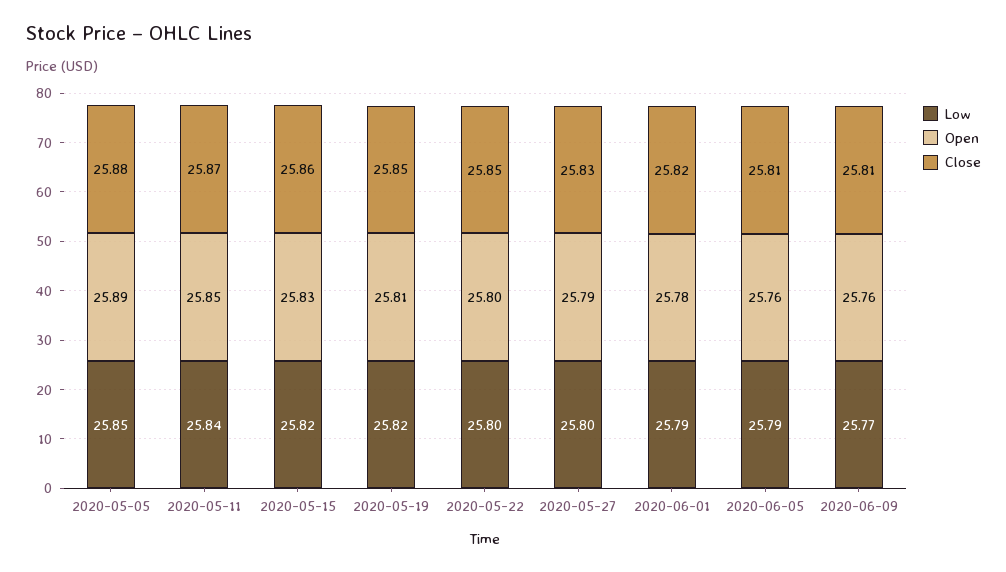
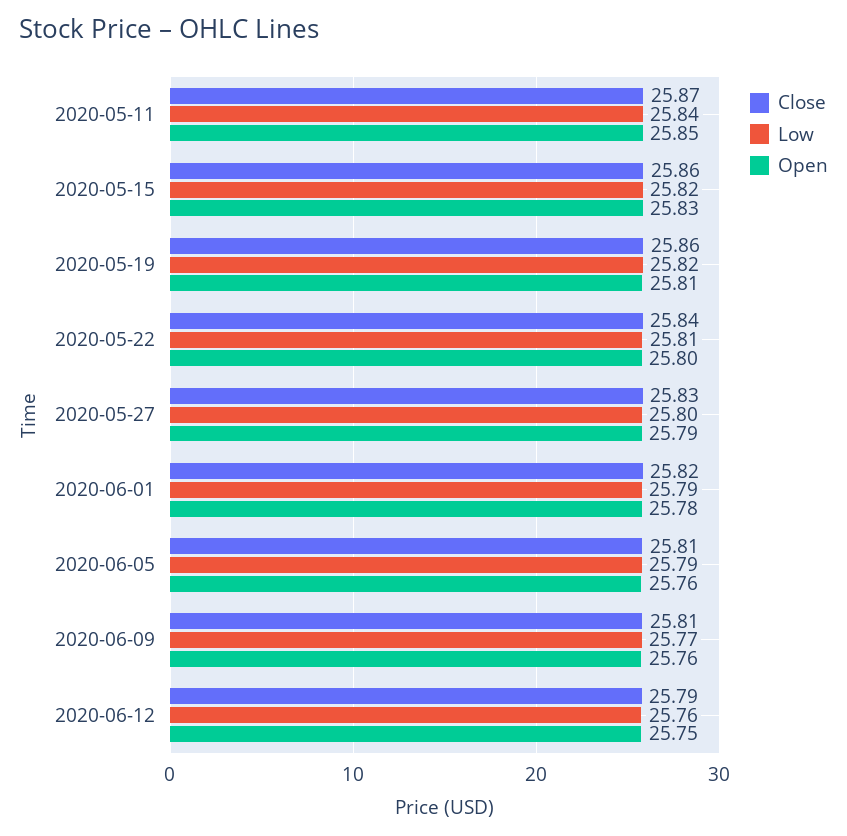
Low, 2020-05-05: 25.85 -> none
Open, 2020-05-05: 25.89 -> none
Close, 2020-05-05: 25.88 -> none
Close, 2020-05-19: 25.85 -> 25.86
Low, 2020-05-22: 25.8 -> 25.81
Close, 2020-05-22: 25.85 -> 25.84
Close, 2020-06-12: none -> 25.79
Low, 2020-06-12: none -> 25.76
Open, 2020-06-12: none -> 25.75

